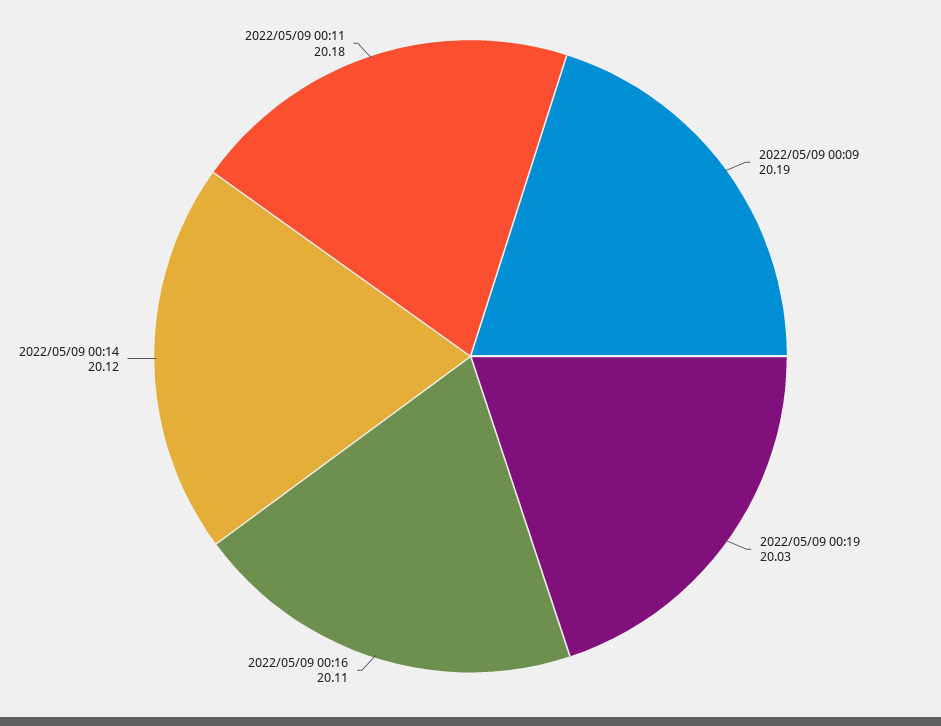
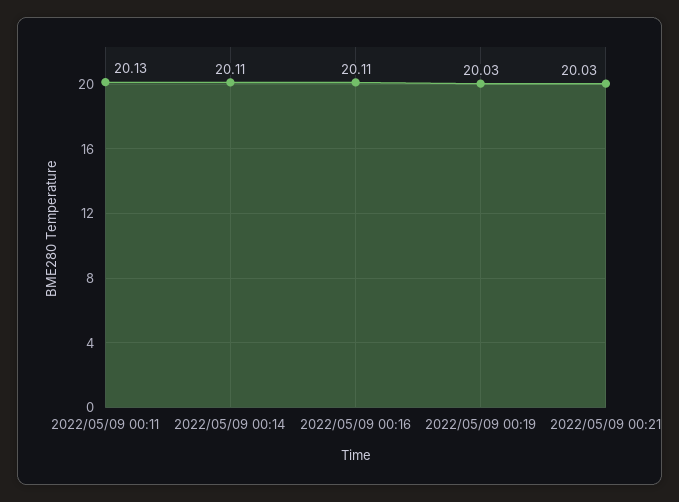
2022/05/09 00:09: 20.19 -> none
2022/05/09 00:14: 20.12 -> 20.11
2022/05/09 00:11: 20.18 -> 20.13
2022/05/09 00:21: none -> 20.03

